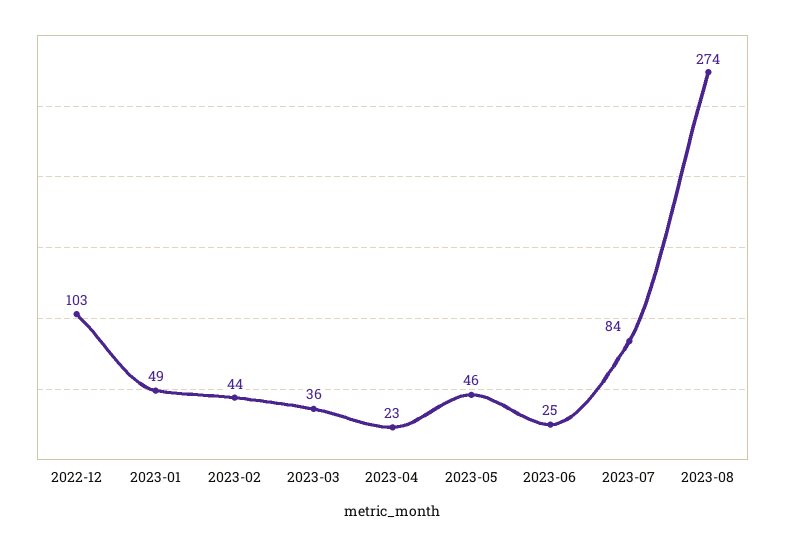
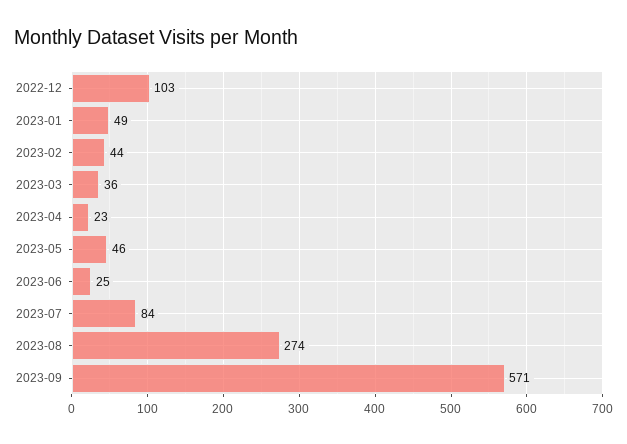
2023-09: none -> 571

